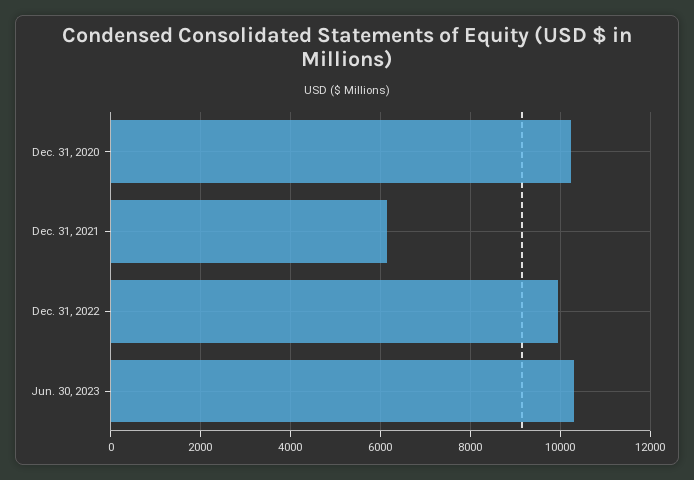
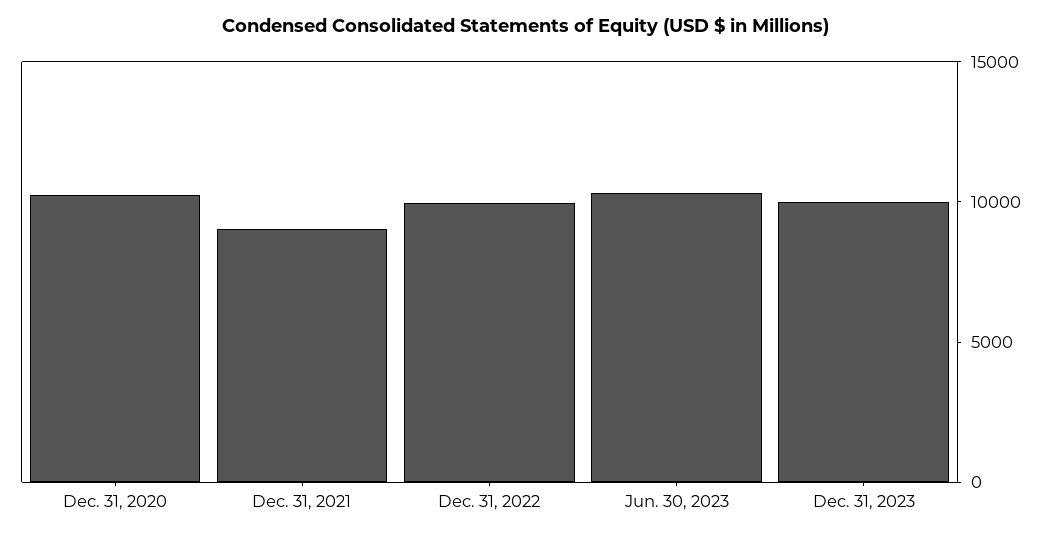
Dec. 31, 2021: 6200 -> 9000
Dec. 31, 2023: none -> 10000

